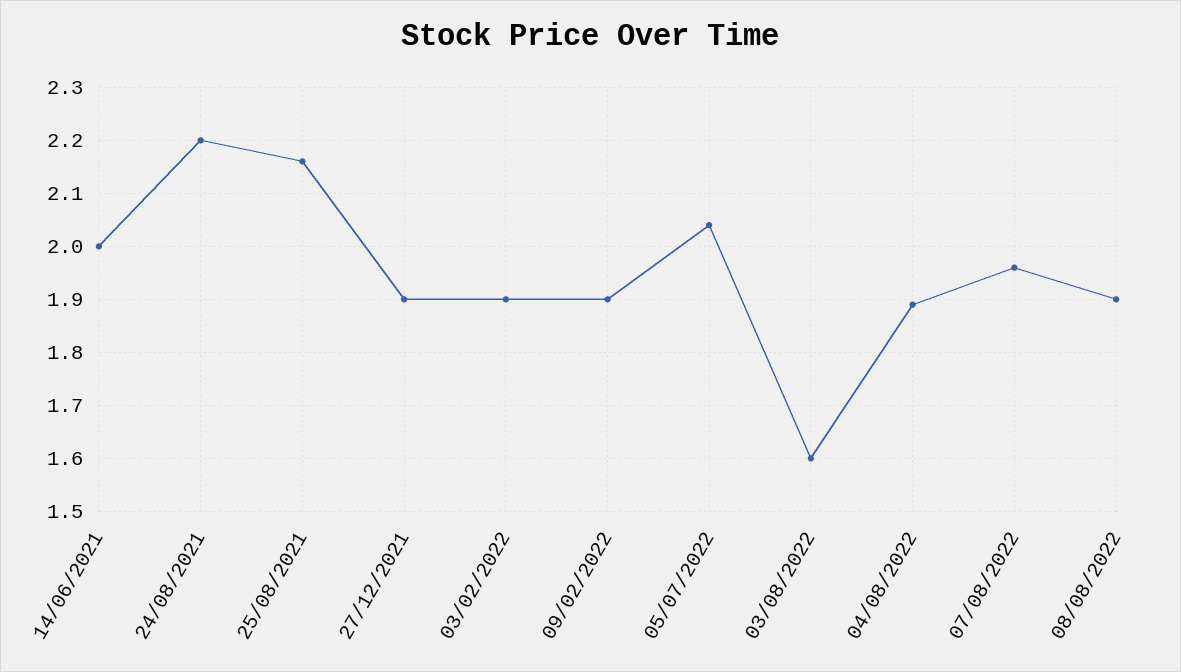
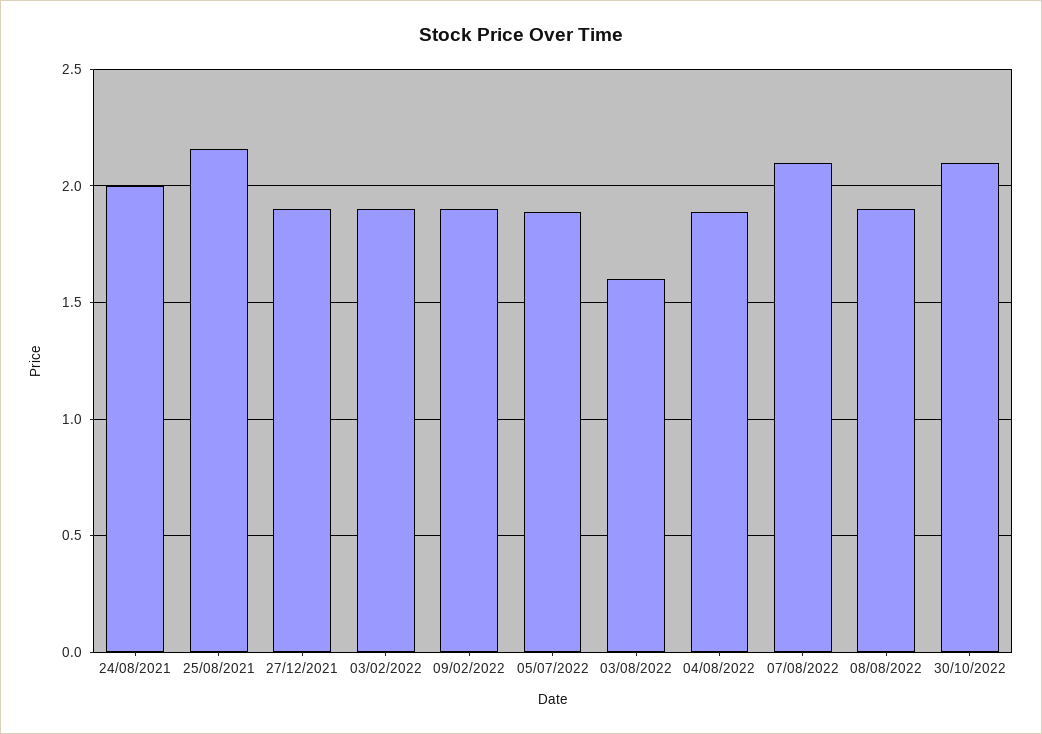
14/06/2021: 2 -> none
24/08/2021: 2.2 -> 2
05/07/2022: 2.05 -> 1.9
07/08/2022: 1.95 -> 2.1
30/10/2022: none -> 2.1

